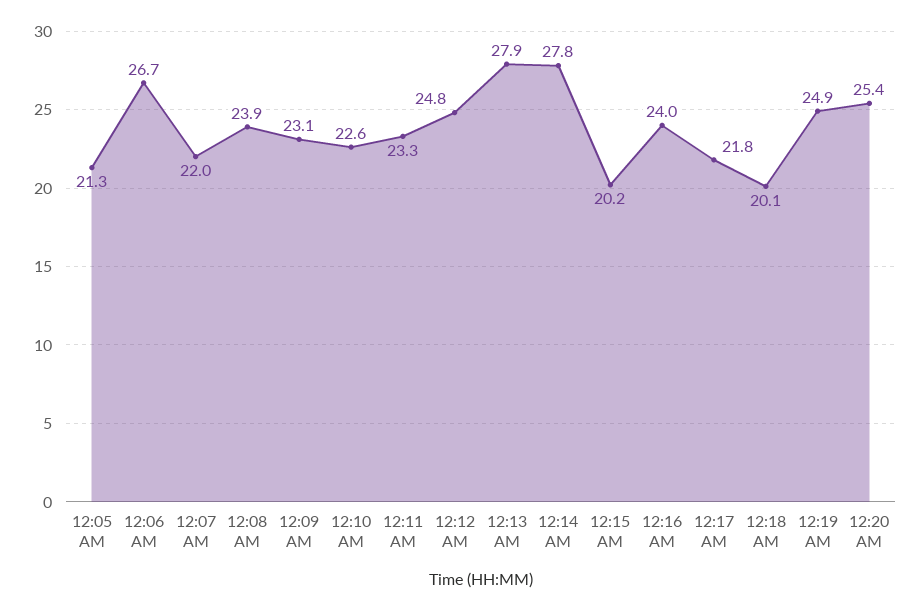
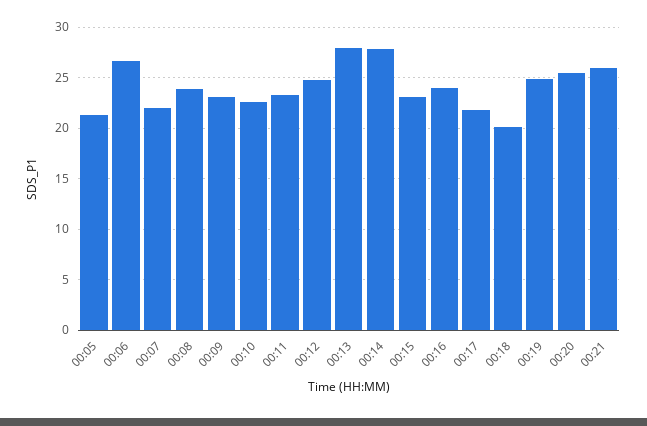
12:15 AM: 20.2 -> 23
00:21: none -> 26

